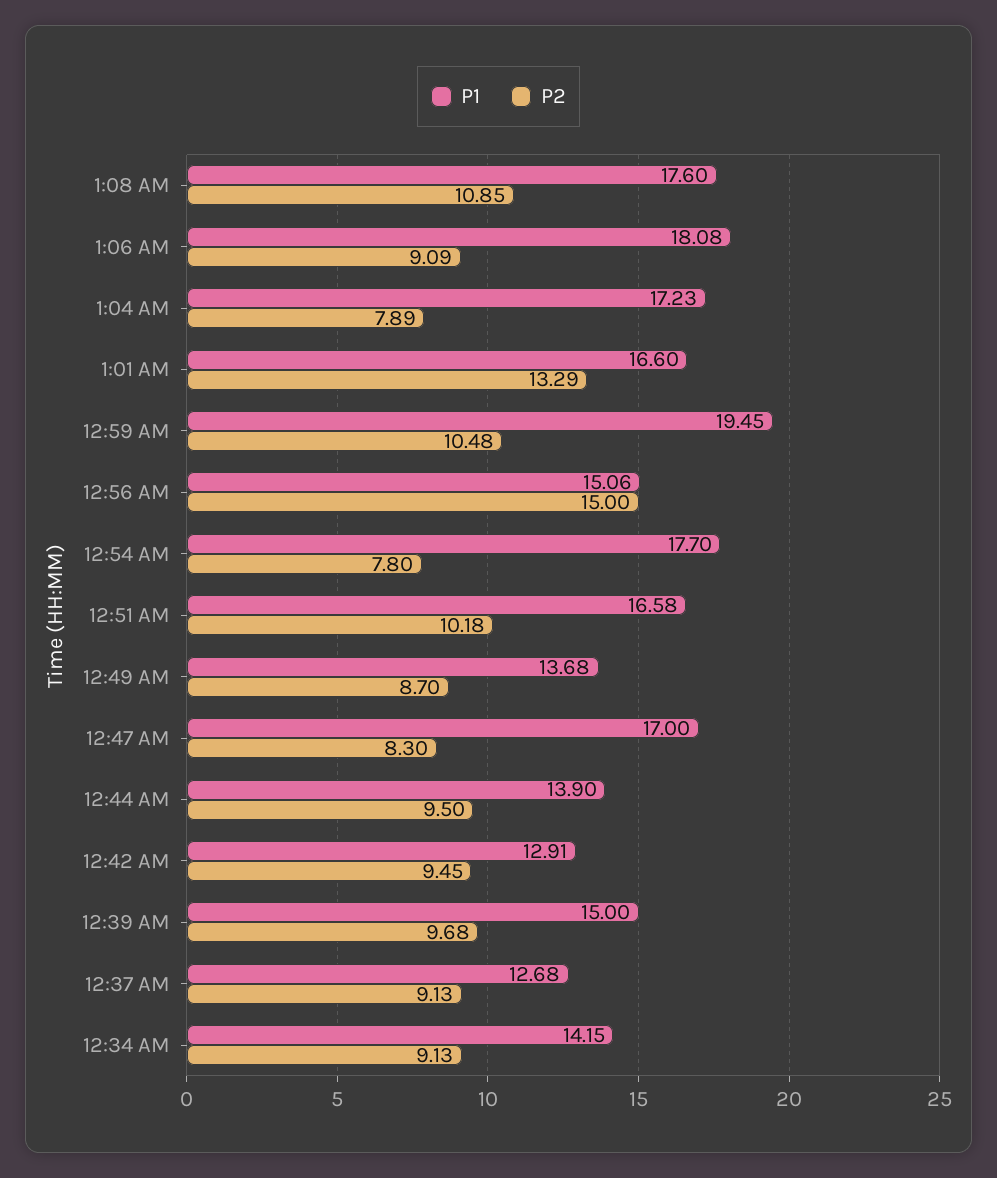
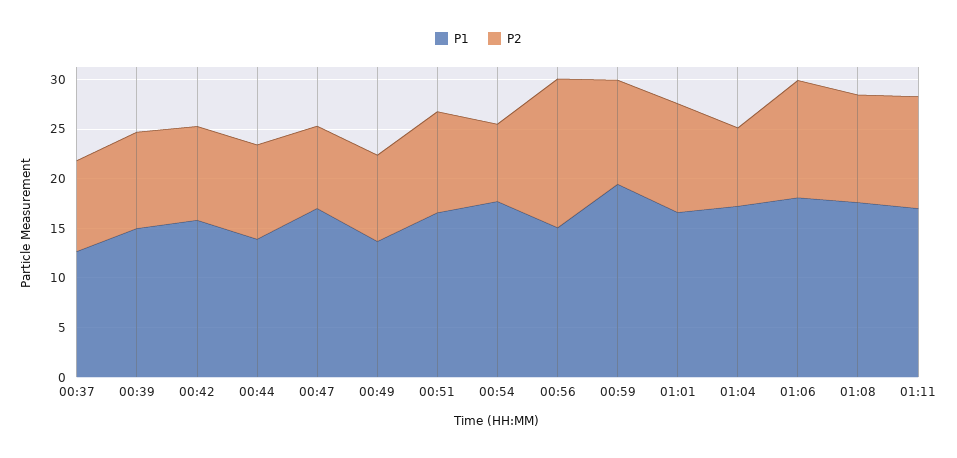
P2, 1:06 AM: 9.09 -> 12
P2, 1:01 AM: 13.29 -> 11
P1, 12:42 AM: 12.91 -> 16
P1, 12:34 AM: 14.15 -> none
P2, 12:34 AM: 9.13 -> none
P1, 01:11: none -> 17
P2, 01:11: none -> 11

